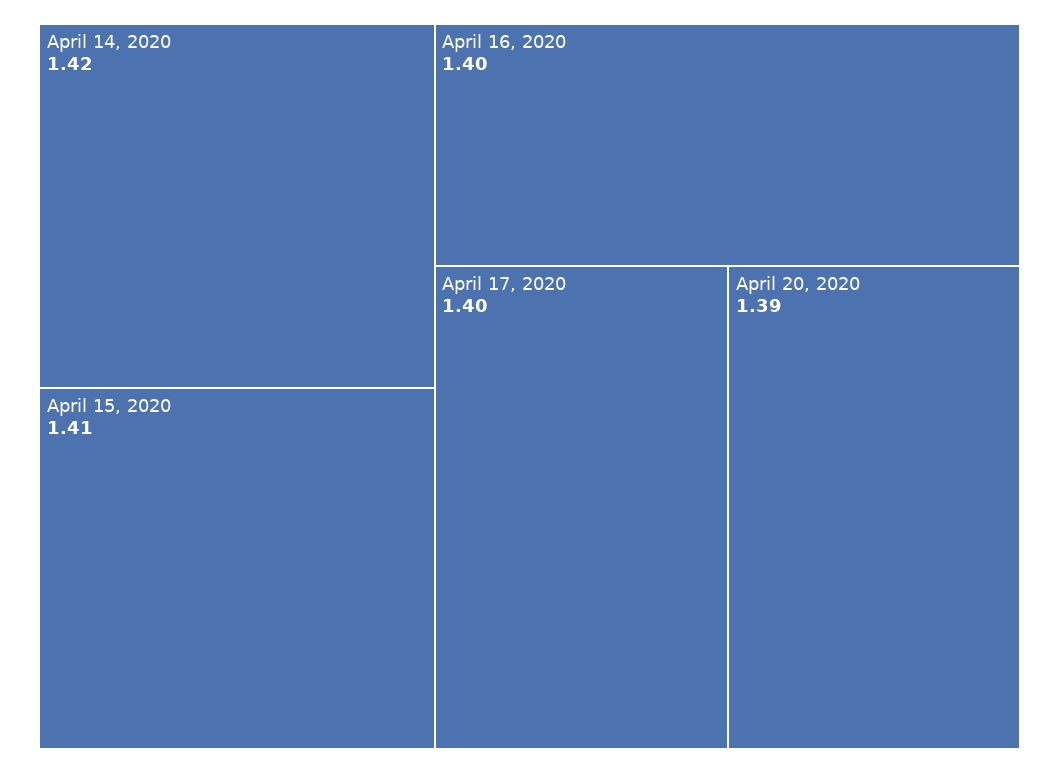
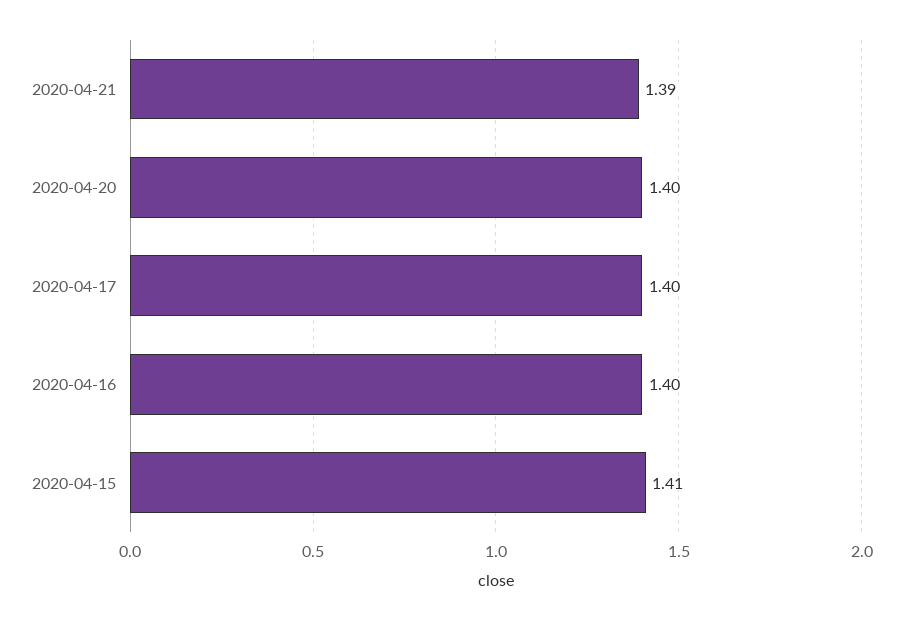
April 14, 2020: 1.42 -> none
April 20, 2020: 1.39 -> 1.4
2020-04-21: none -> 1.39

